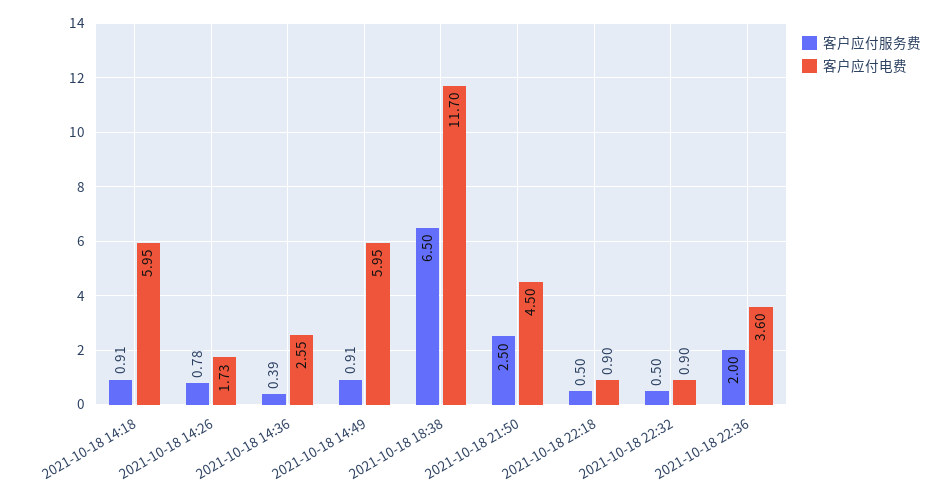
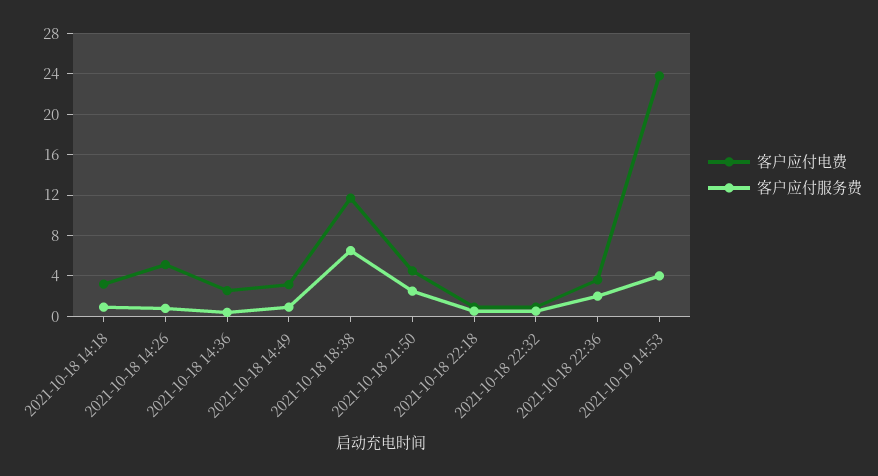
客户应付电费, 2021-10-18 14:18: 5.95 -> 3
客户应付电费, 2021-10-18 14:26: 1.73 -> 5
客户应付电费, 2021-10-18 14:49: 5.95 -> 3
客户应付电费, 2021-10-19 14:53: none -> 24
客户应付服务费, 2021-10-19 14:53: none -> 4

